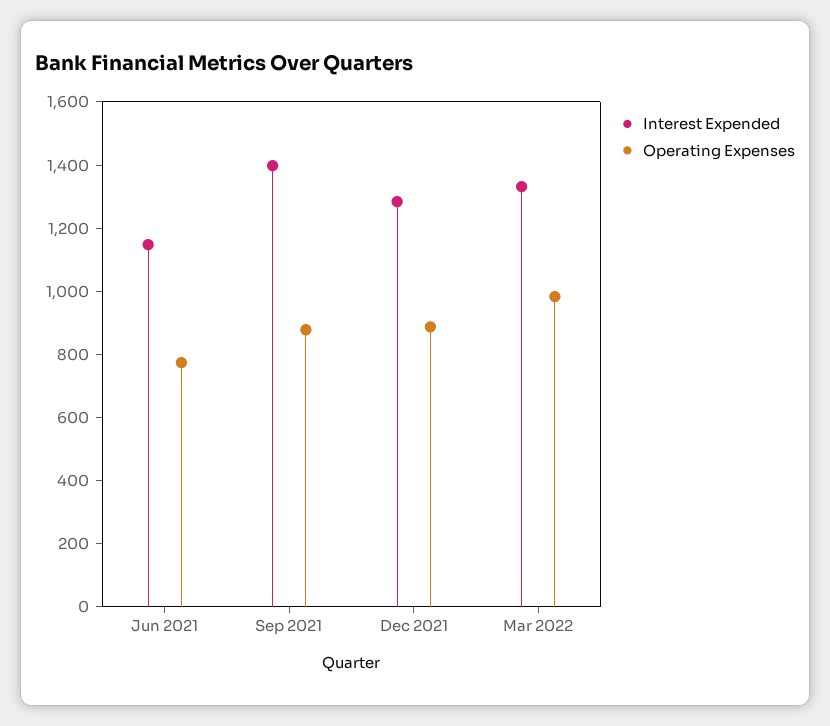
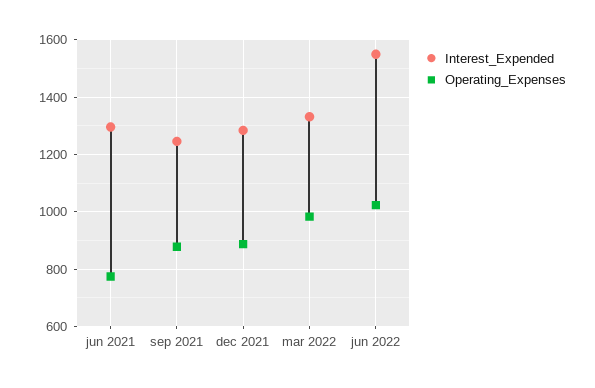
Interest Expended, Jun 2021: 1150 -> 1300
Interest Expended, Sep 2021: 1400 -> 1250
Interest Expended, jun 2022: none -> 1550
Operating Expenses, jun 2022: none -> 1025

